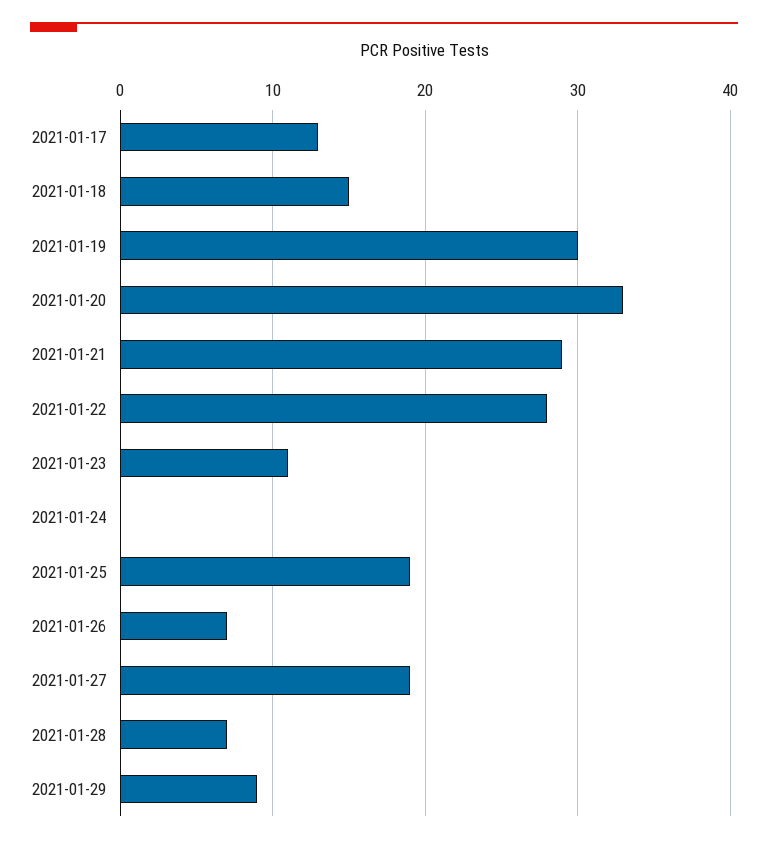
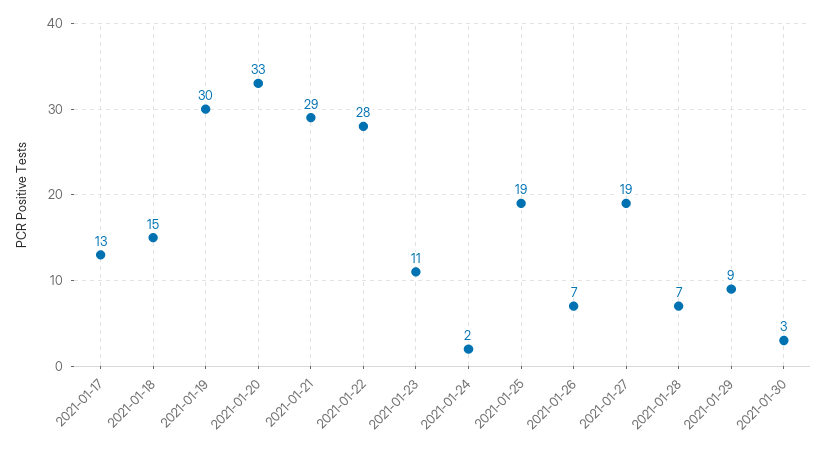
2021-01-24: 0 -> 2
2021-01-30: none -> 3

